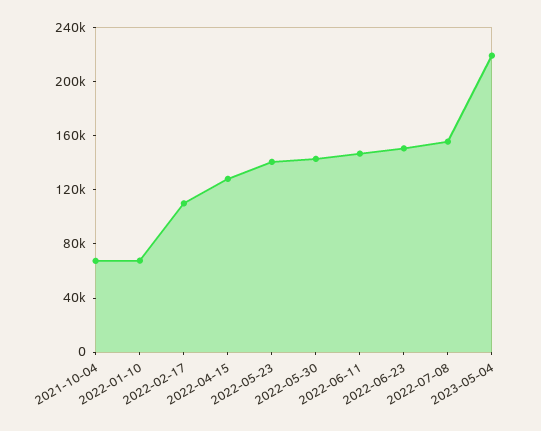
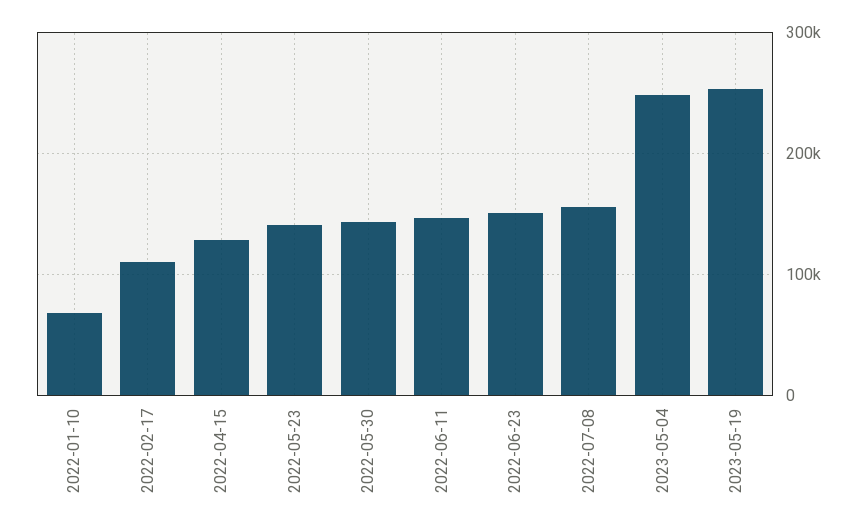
2021-10-04: 70000 -> none
2023-05-04: 220000 -> 250000
2023-05-19: none -> 250000

